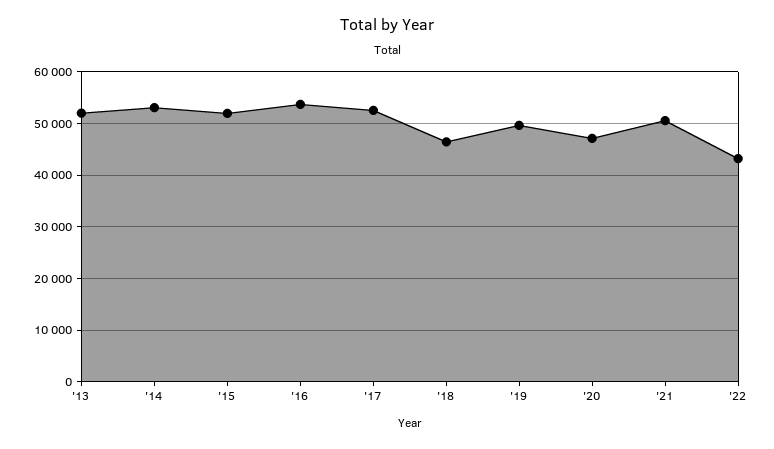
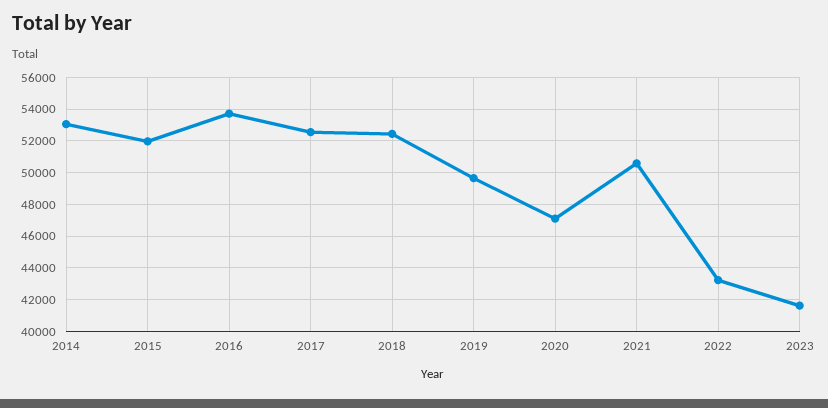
'13: 52000 -> none
'18: 46000 -> 52500
2023: none -> 41500

